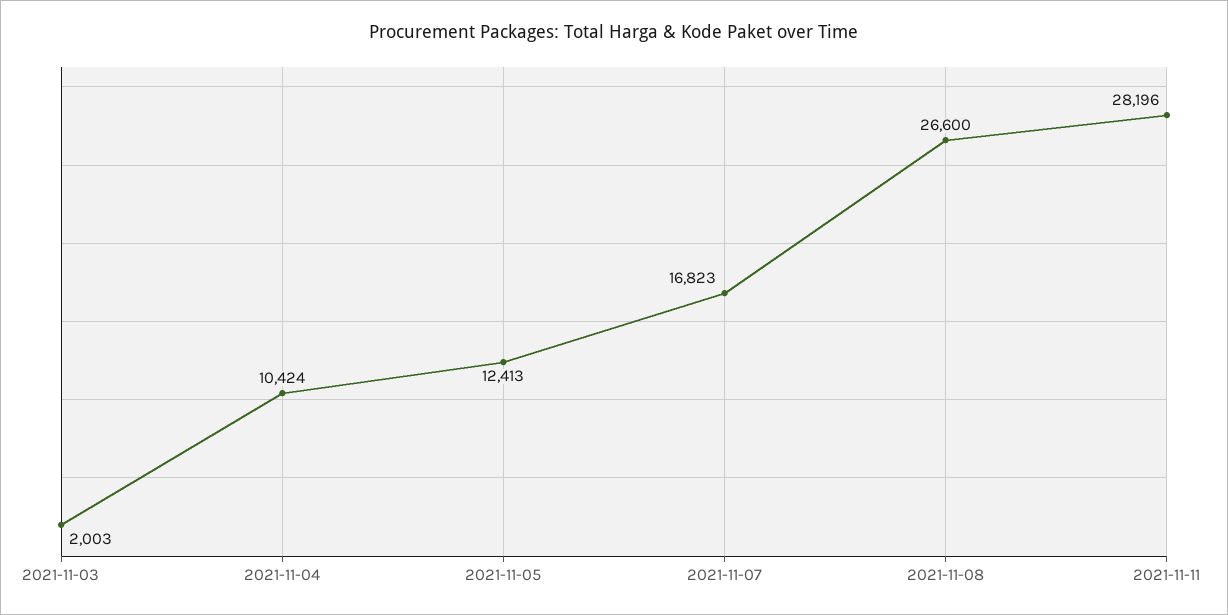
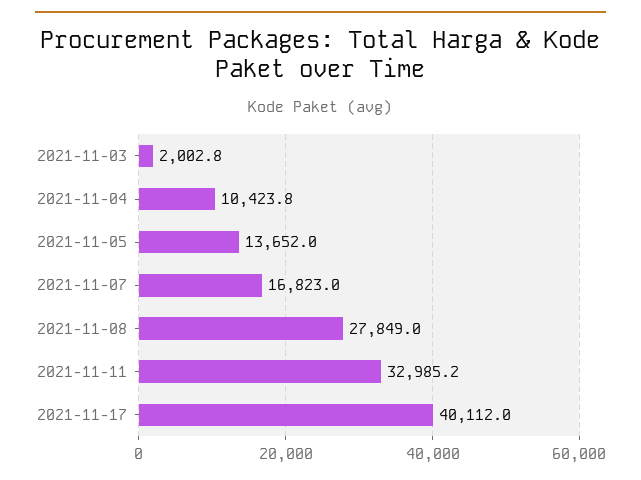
2021-11-05: 12413 -> 13652
2021-11-08: 26600 -> 27849
2021-11-11: 28196 -> 32985.2
2021-11-17: none -> 40112

